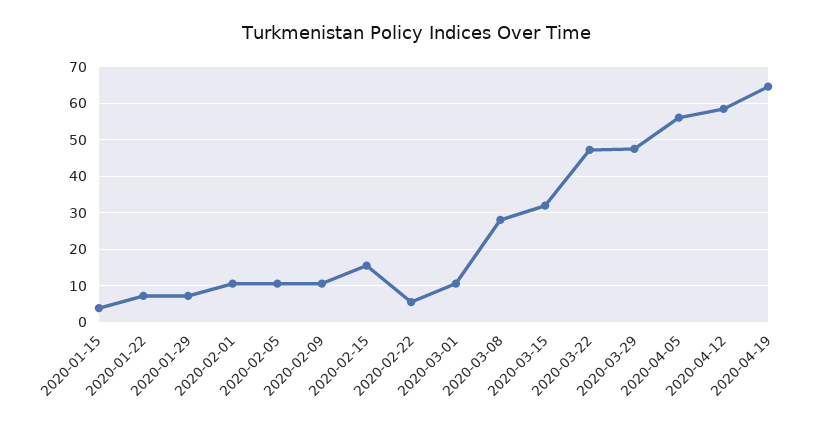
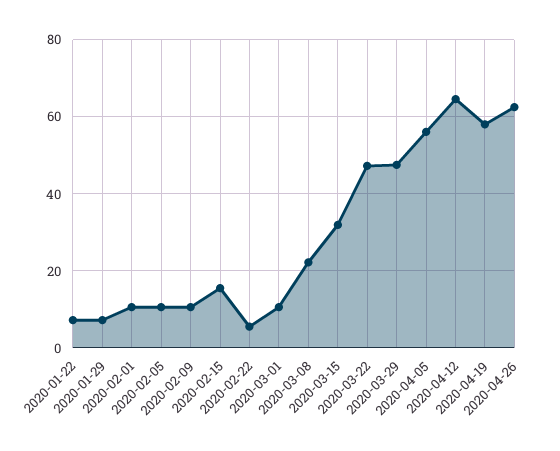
2020-01-15: 4 -> none
2020-03-08: 28 -> 22
2020-04-12: 58 -> 64
2020-04-19: 64 -> 58
2020-04-26: none -> 62

